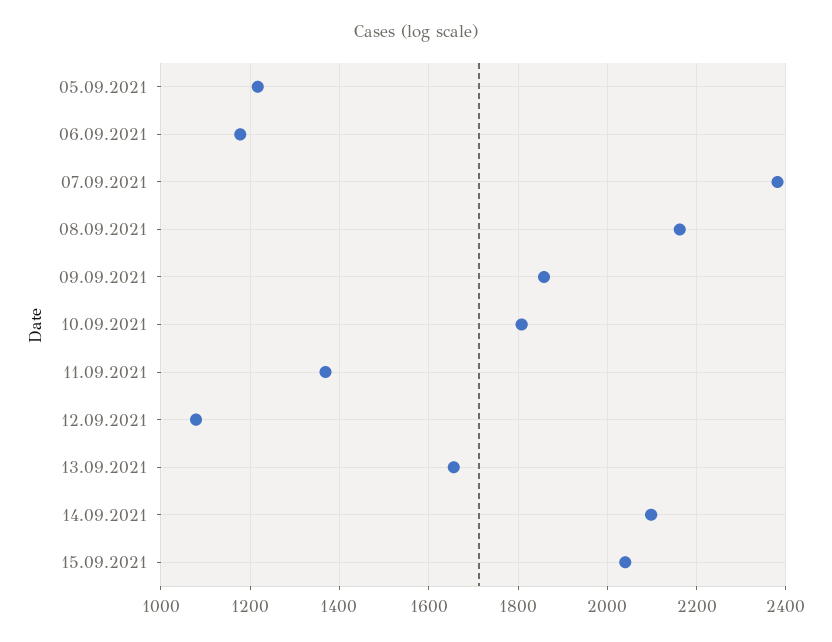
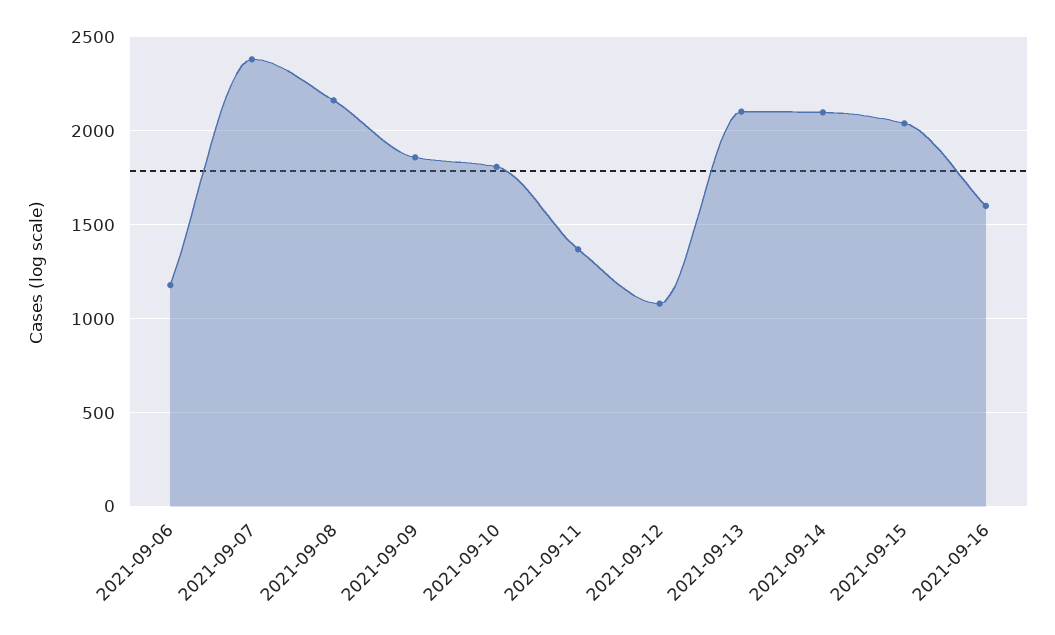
05.09.2021: 1220 -> none
13.09.2021: 1660 -> 2100
2021-09-16: none -> 1600

